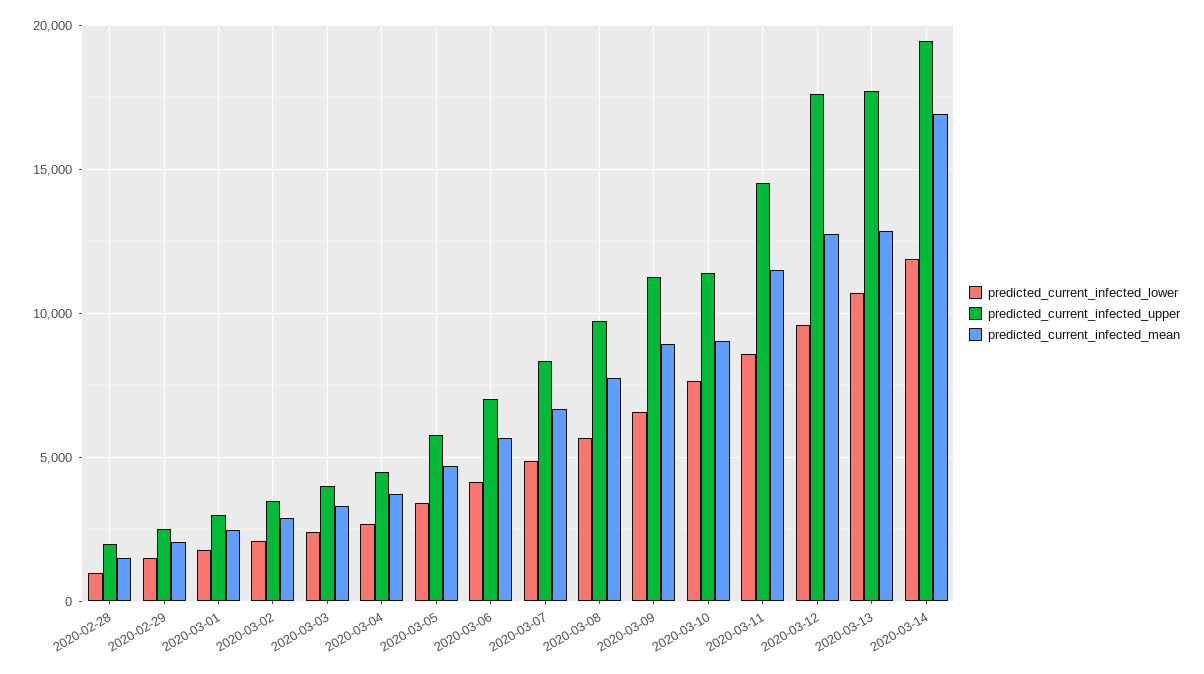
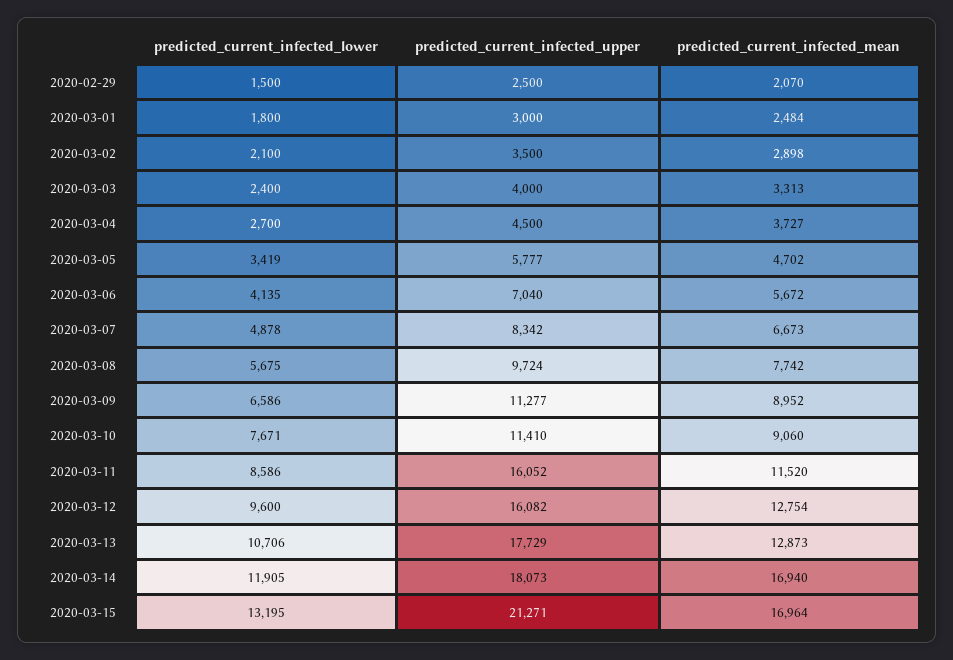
predicted_current_infected_lower, 2020-02-28: 1000 -> none
predicted_current_infected_upper, 2020-02-28: 2000 -> none
predicted_current_infected_mean, 2020-02-28: 1500 -> none
predicted_current_infected_upper, 2020-03-11: 14500 -> 16052
predicted_current_infected_upper, 2020-03-12: 17500 -> 16082
predicted_current_infected_upper, 2020-03-14: 19500 -> 18073
predicted_current_infected_lower, 2020-03-15: none -> 13195
predicted_current_infected_upper, 2020-03-15: none -> 21271
predicted_current_infected_mean, 2020-03-15: none -> 16964

